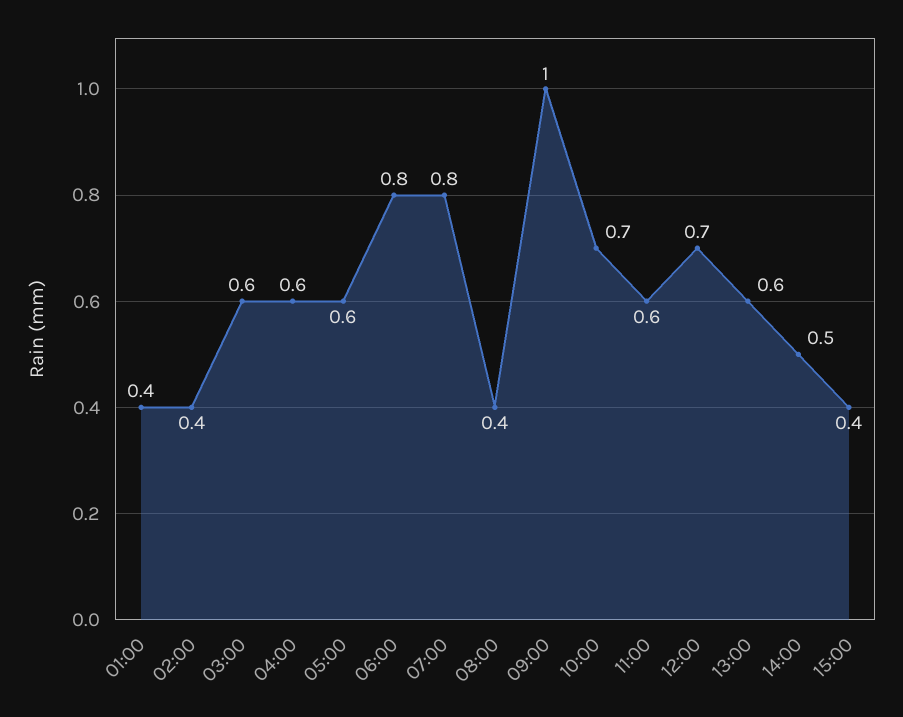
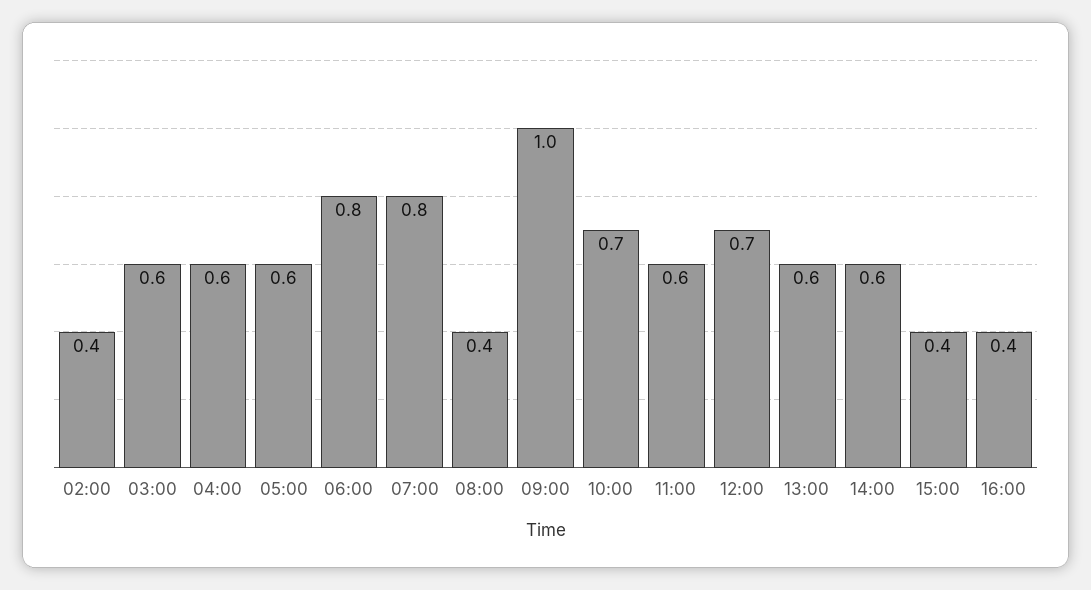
01:00: 0.4 -> none
14:00: 0.5 -> 0.6
16:00: none -> 0.4

